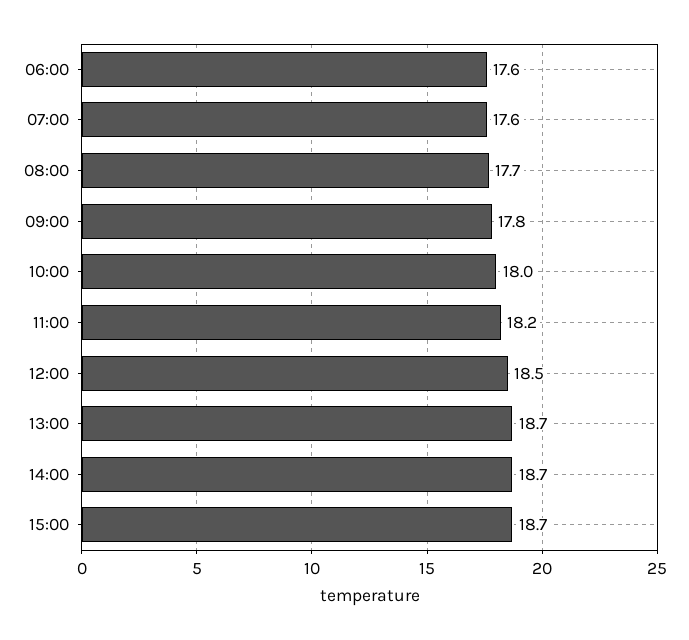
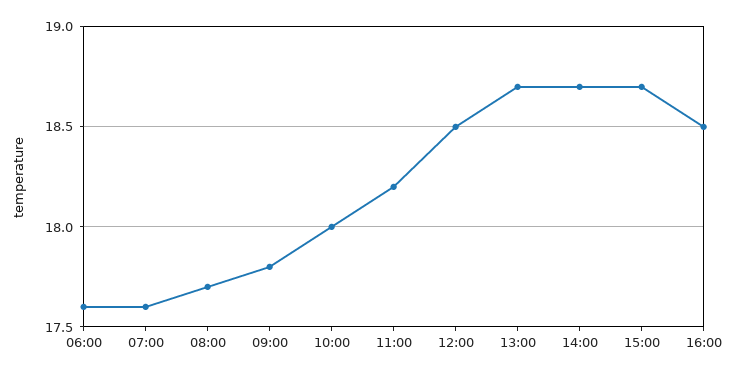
16:00: none -> 18.5

